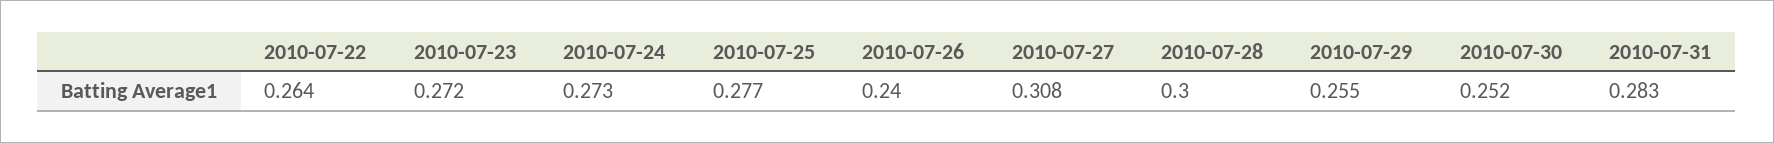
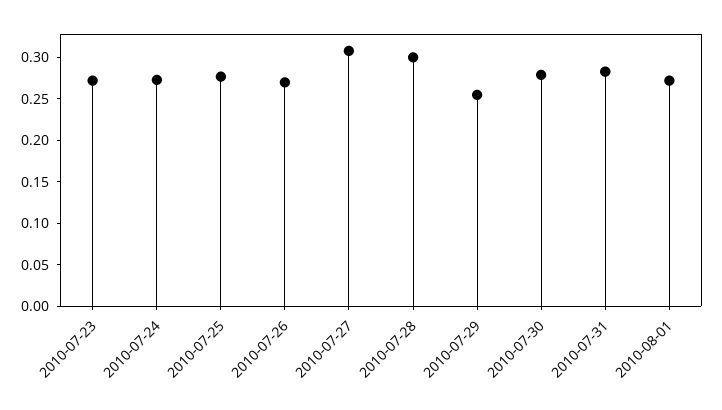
2010-07-22: 0.264 -> none
2010-07-26: 0.24 -> 0.27
2010-07-30: 0.252 -> 0.28
2010-08-01: none -> 0.27

